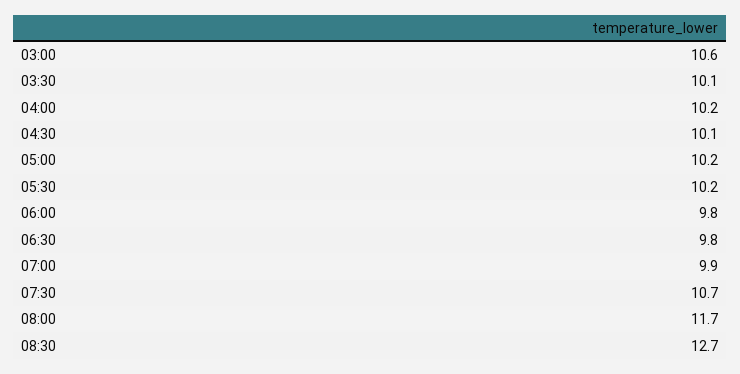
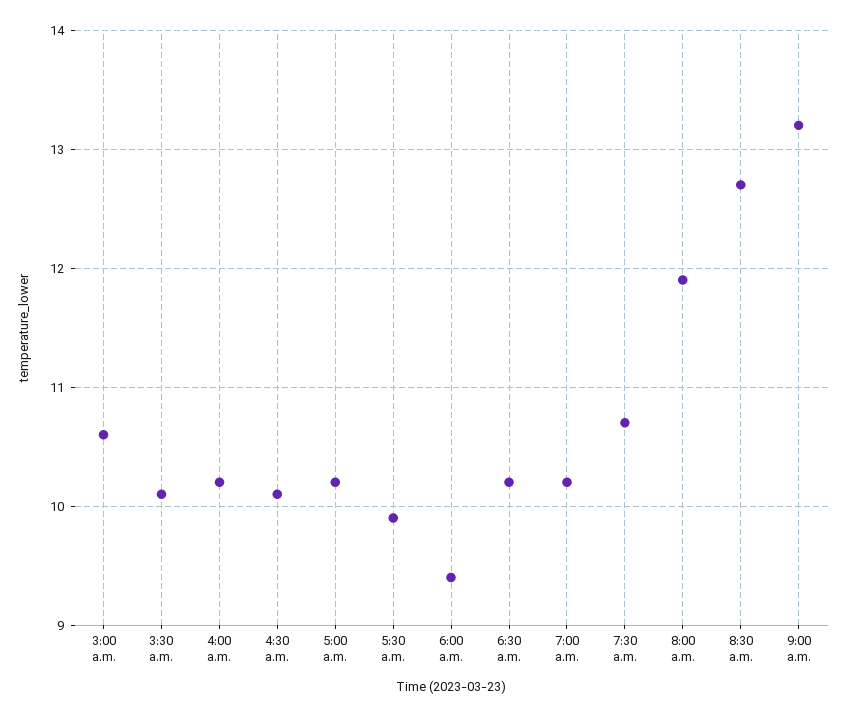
05:30: 10.2 -> 9.9
06:00: 9.8 -> 9.4
06:30: 9.8 -> 10.2
07:00: 9.9 -> 10.2
08:00: 11.7 -> 11.9
9:00 a.m.: none -> 13.2

